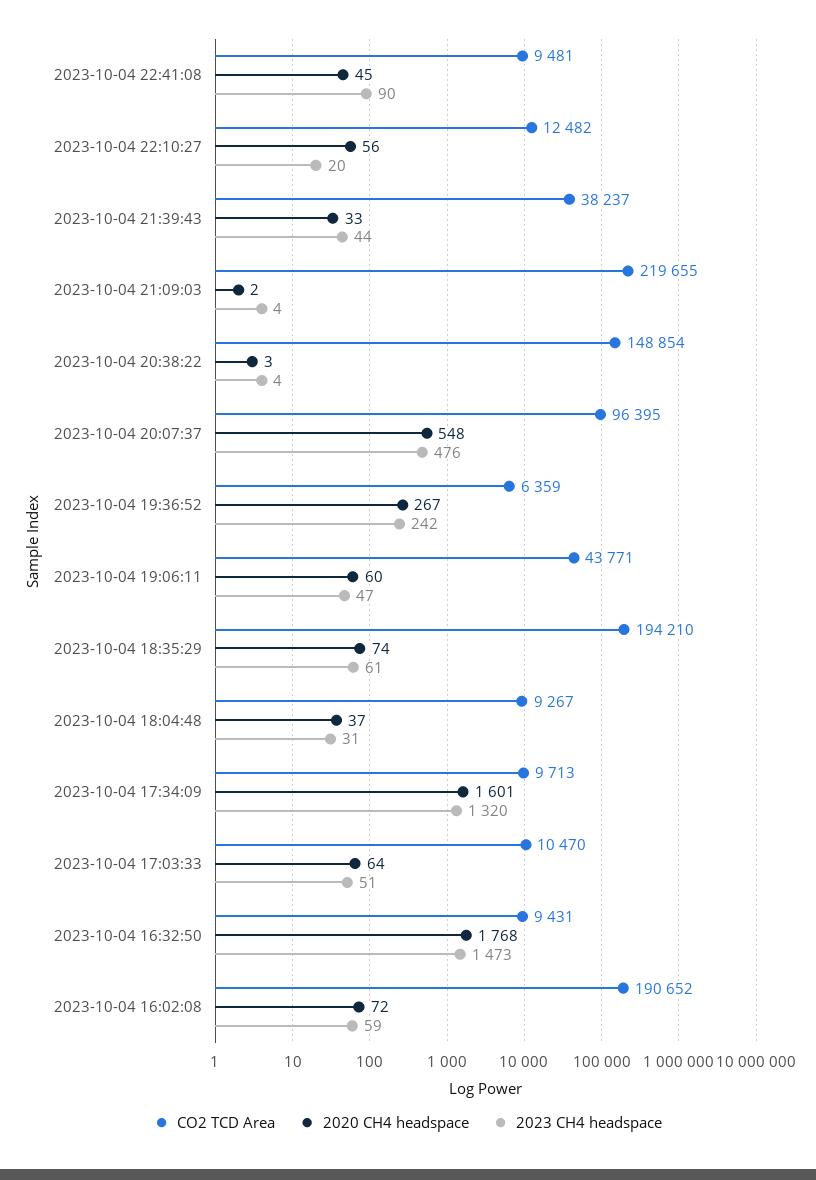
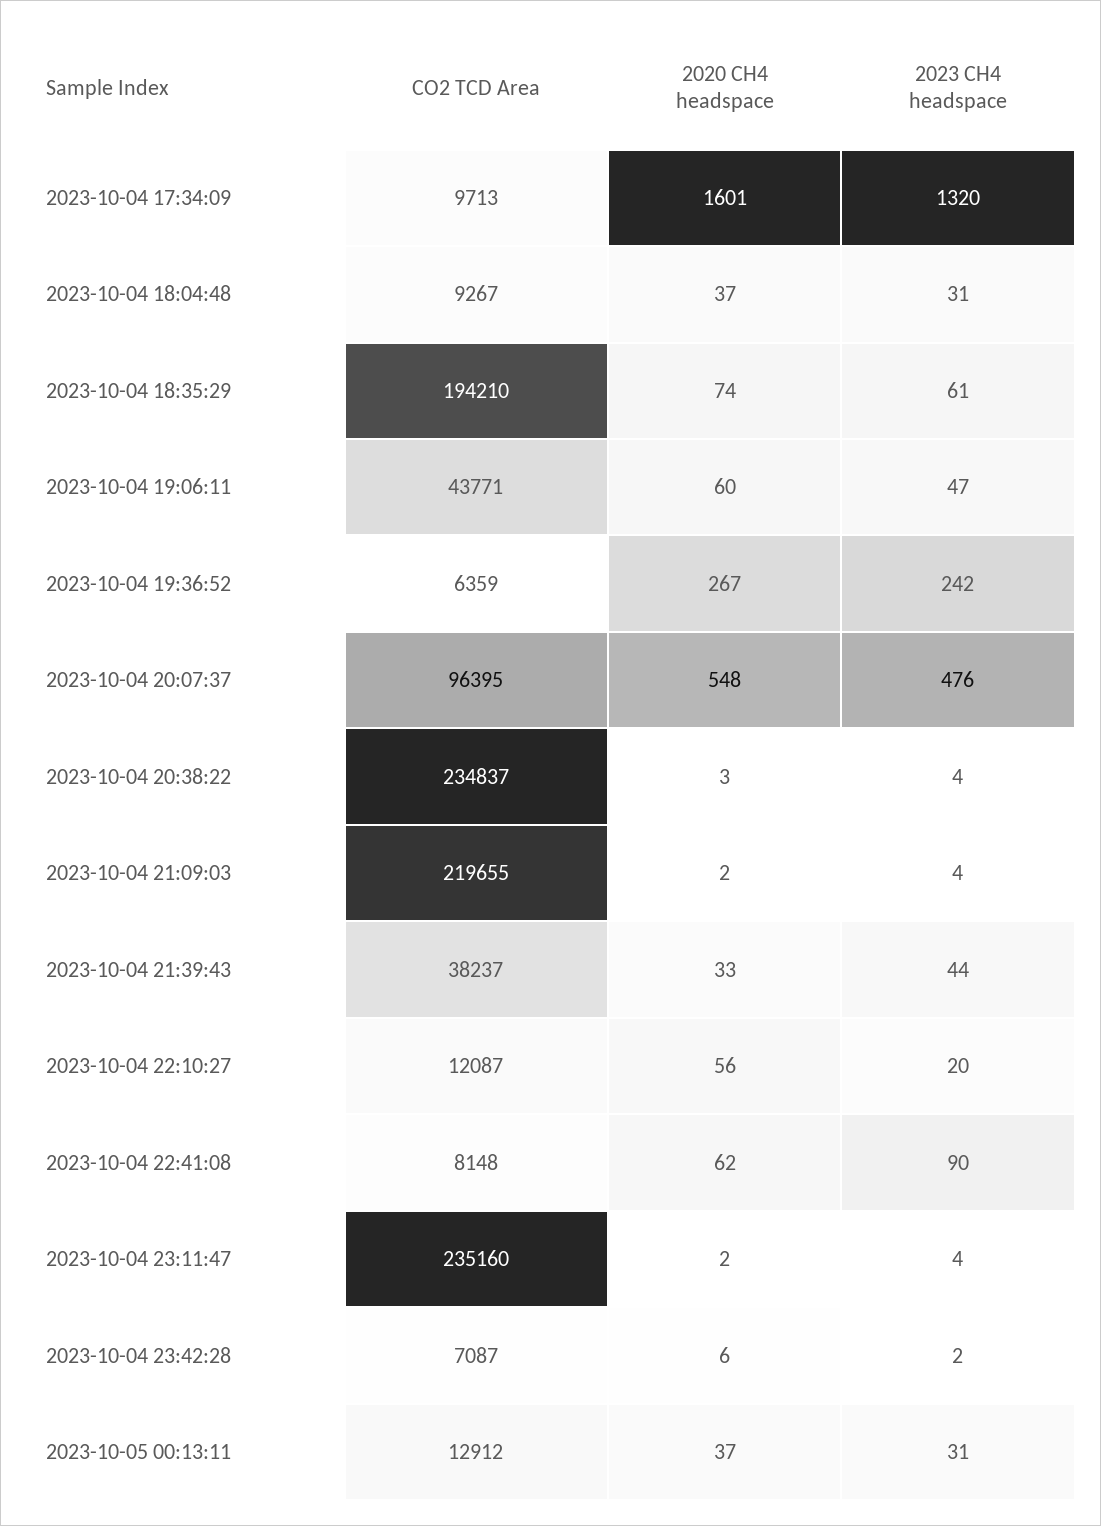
CO2 TCD Area, 2023-10-04 22:41:08: 9481 -> 8148
2020 CH4 headspace, 2023-10-04 22:41:08: 45 -> 62
CO2 TCD Area, 2023-10-04 22:10:27: 12482 -> 12087
CO2 TCD Area, 2023-10-04 20:38:22: 148854 -> 234837
CO2 TCD Area, 2023-10-04 17:03:33: 10470 -> none
2020 CH4 headspace, 2023-10-04 17:03:33: 64 -> none
2023 CH4 headspace, 2023-10-04 17:03:33: 51 -> none
CO2 TCD Area, 2023-10-04 16:32:50: 9431 -> none
2020 CH4 headspace, 2023-10-04 16:32:50: 1768 -> none
2023 CH4 headspace, 2023-10-04 16:32:50: 1473 -> none
CO2 TCD Area, 2023-10-04 16:02:08: 190652 -> none
2020 CH4 headspace, 2023-10-04 16:02:08: 72 -> none
2023 CH4 headspace, 2023-10-04 16:02:08: 59 -> none
CO2 TCD Area, 2023-10-04 23:11:47: none -> 235160
2020 CH4 headspace, 2023-10-04 23:11:47: none -> 2
2023 CH4 headspace, 2023-10-04 23:11:47: none -> 4
CO2 TCD Area, 2023-10-04 23:42:28: none -> 7087
2020 CH4 headspace, 2023-10-04 23:42:28: none -> 6
2023 CH4 headspace, 2023-10-04 23:42:28: none -> 2
CO2 TCD Area, 2023-10-05 00:13:11: none -> 12912
2020 CH4 headspace, 2023-10-05 00:13:11: none -> 37
2023 CH4 headspace, 2023-10-05 00:13:11: none -> 31

